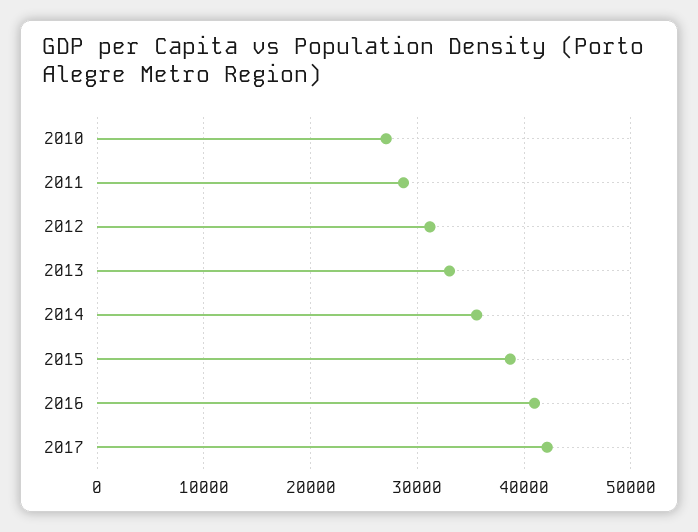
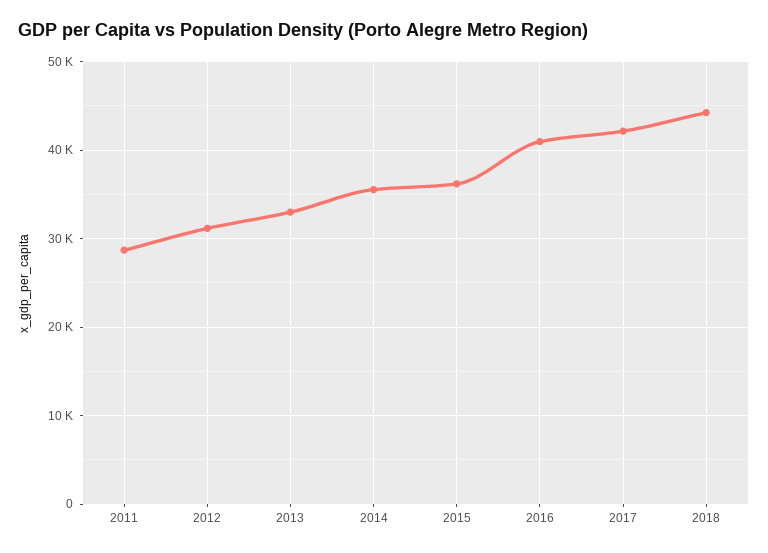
2010: 27000 -> none
2015: 39000 -> 36000
2018: none -> 44000

